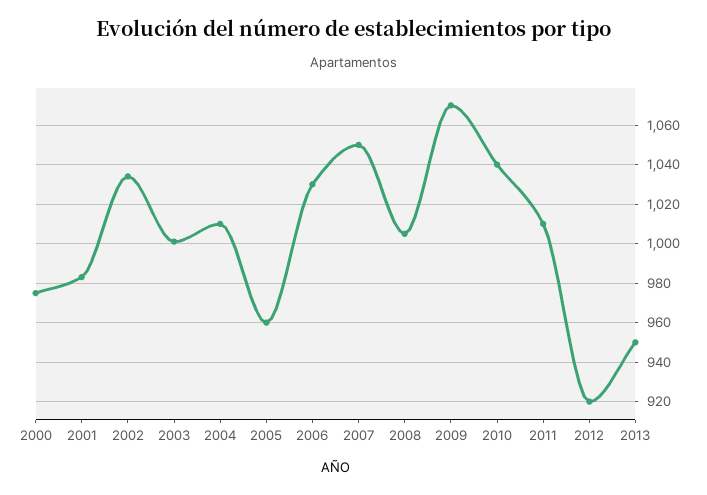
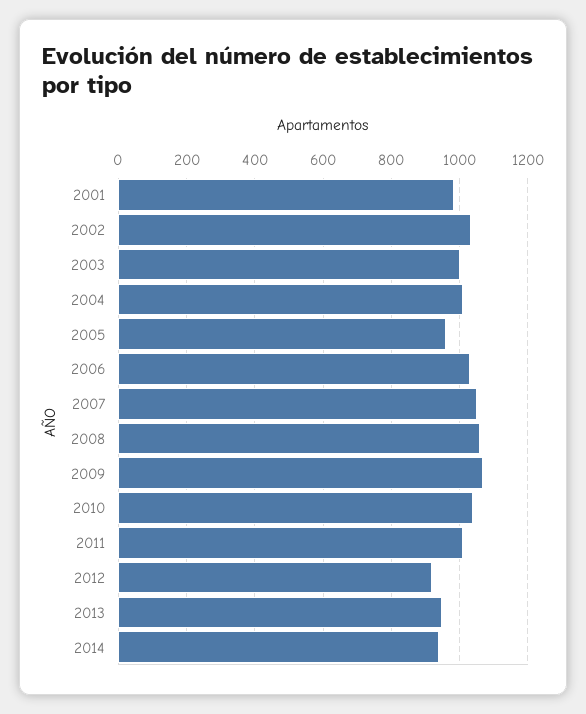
2000: 975 -> none
2008: 1005 -> 1060
2014: none -> 940

